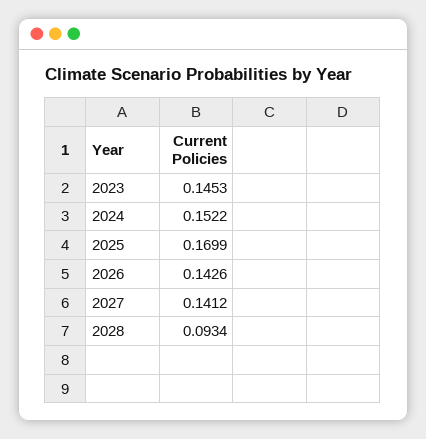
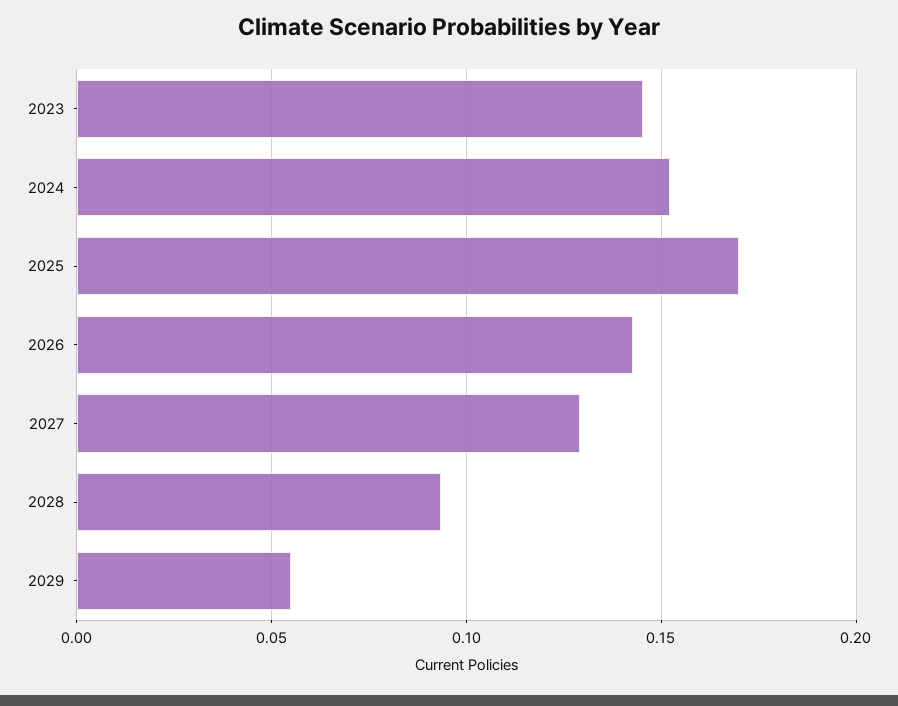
2027: 0.1412 -> 0.13
2029: none -> 0.055

